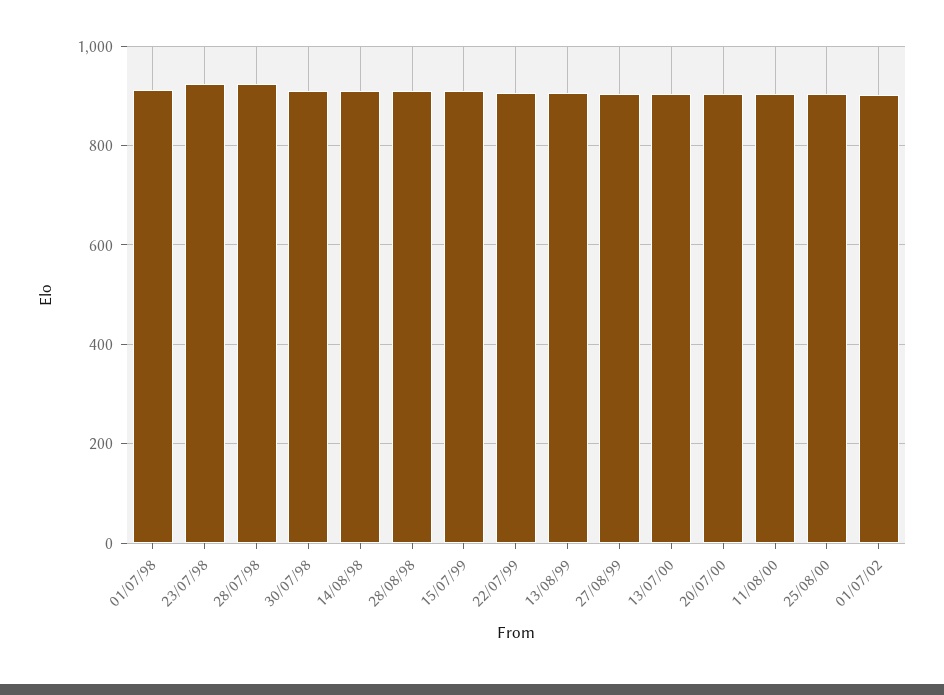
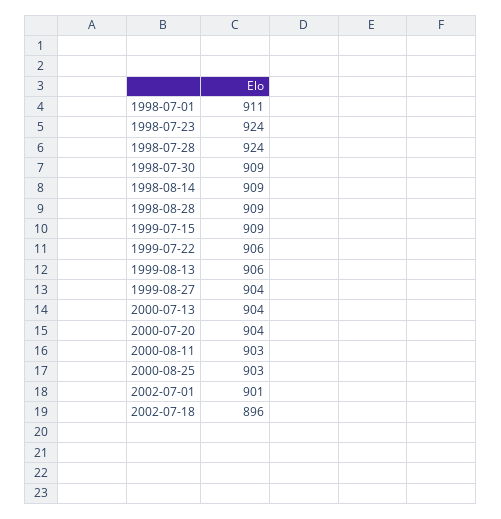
2002-07-18: none -> 896

